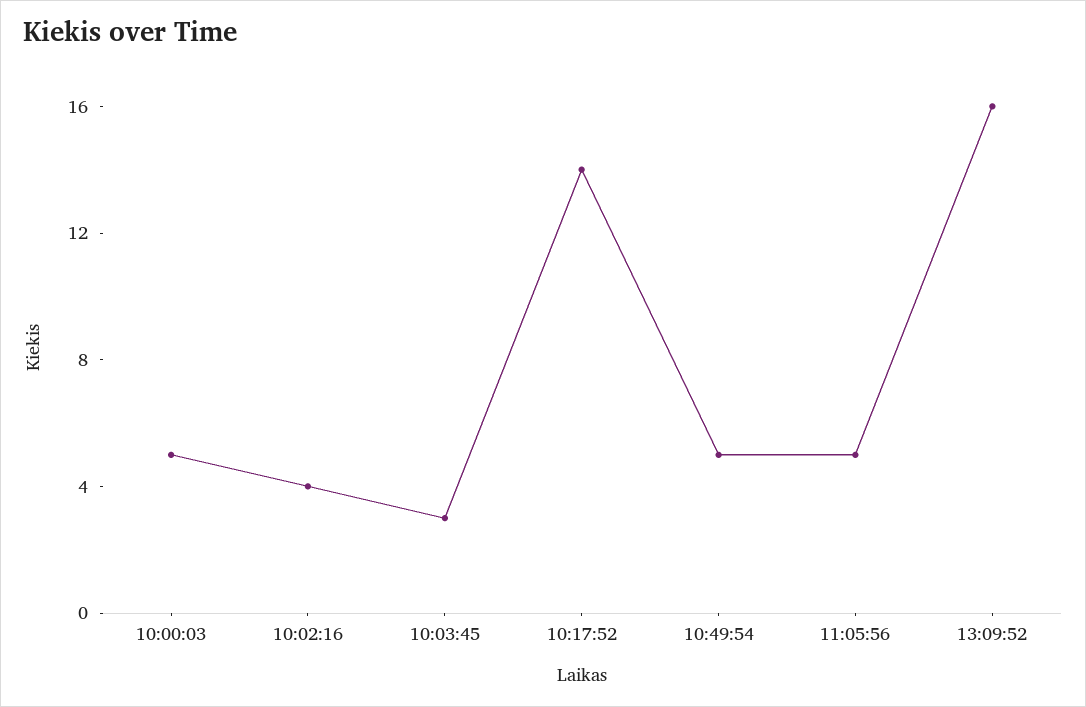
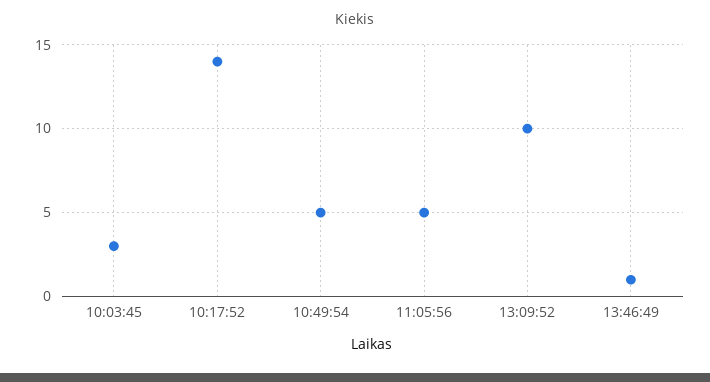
10:00:03: 5 -> none
10:02:16: 4 -> none
13:09:52: 16 -> 10
13:46:49: none -> 1

